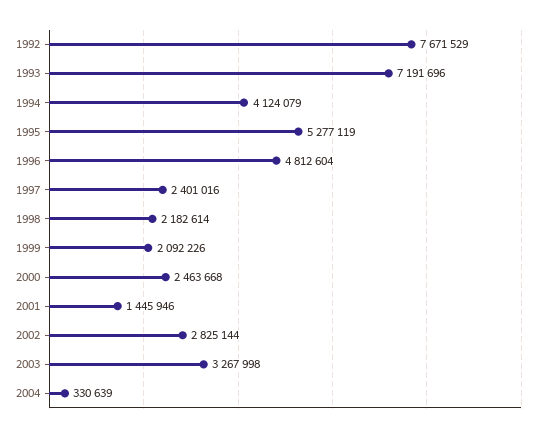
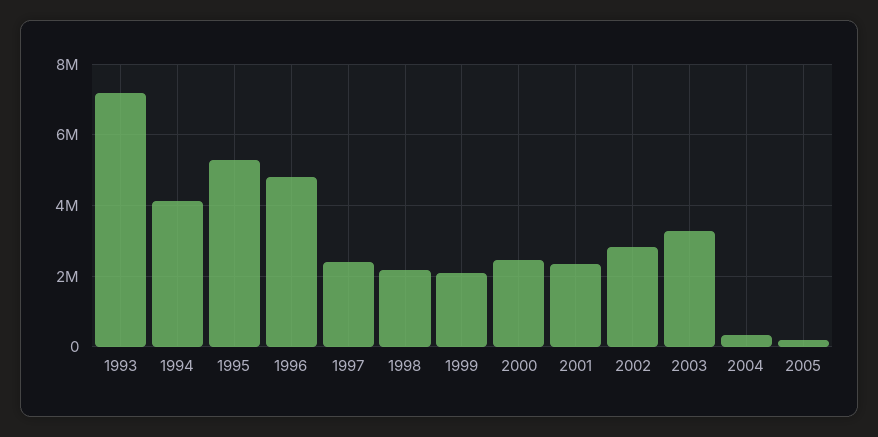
1992: 7671529 -> none
2001: 1445946 -> 2400000
2005: none -> 200000

